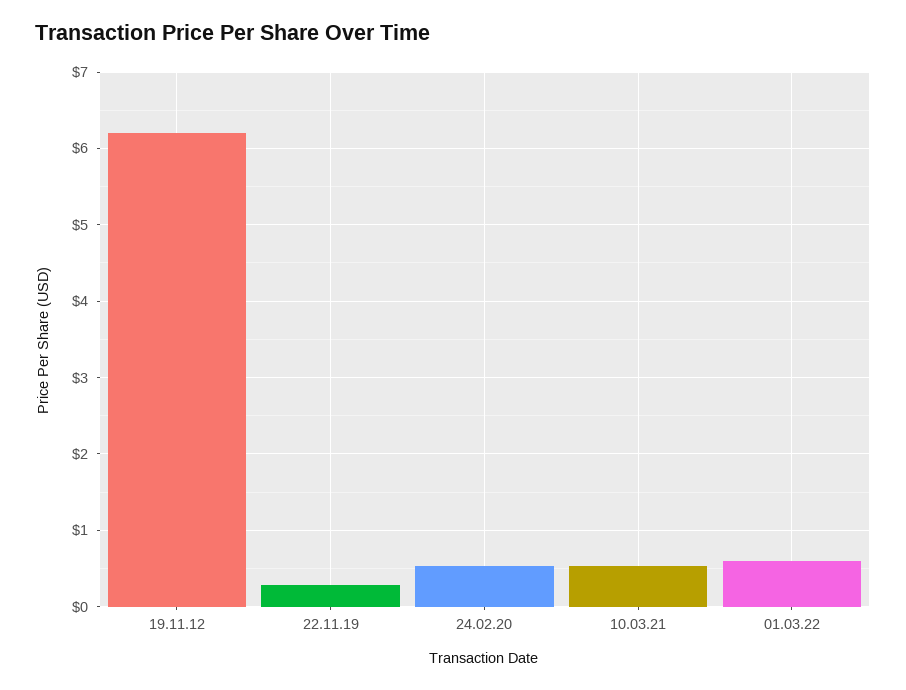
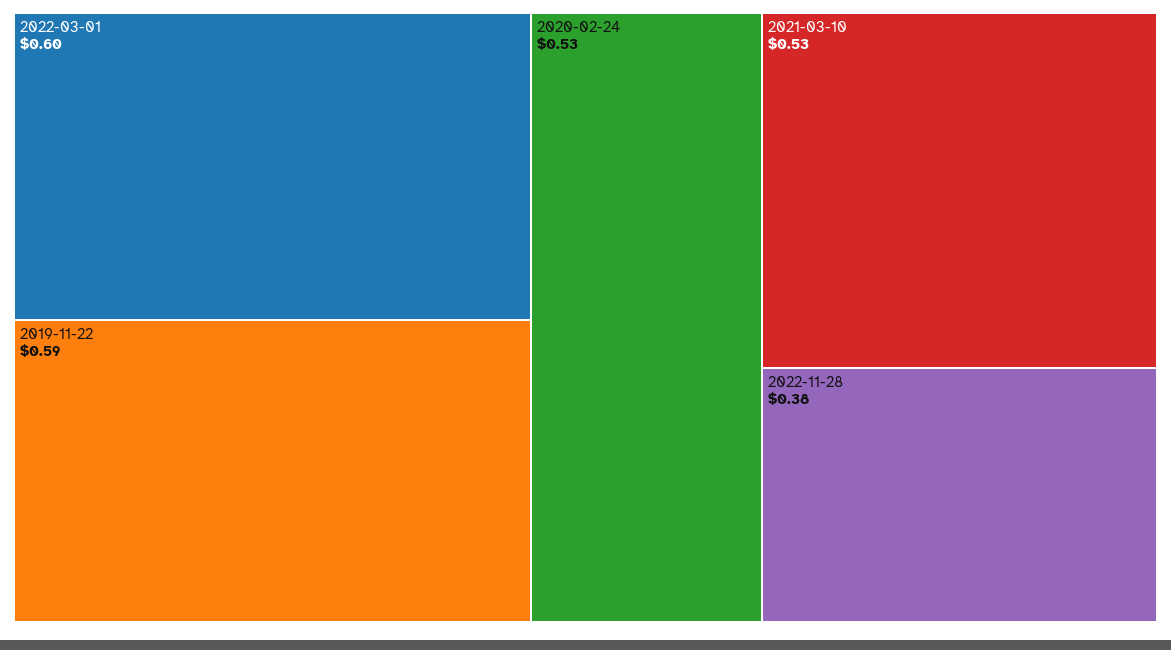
19.11.12: 6.2 -> none
22.11.19: 0.3 -> 0.59
2022-11-28: none -> 0.38

